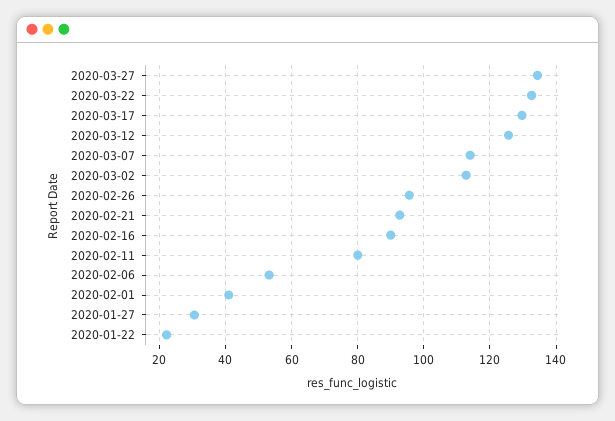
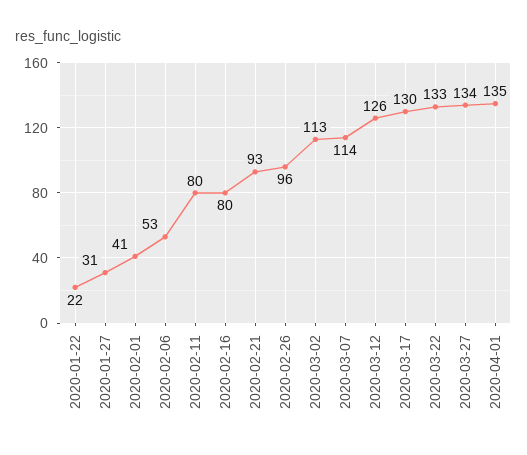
2020-02-16: 90 -> 80
2020-04-01: none -> 135

